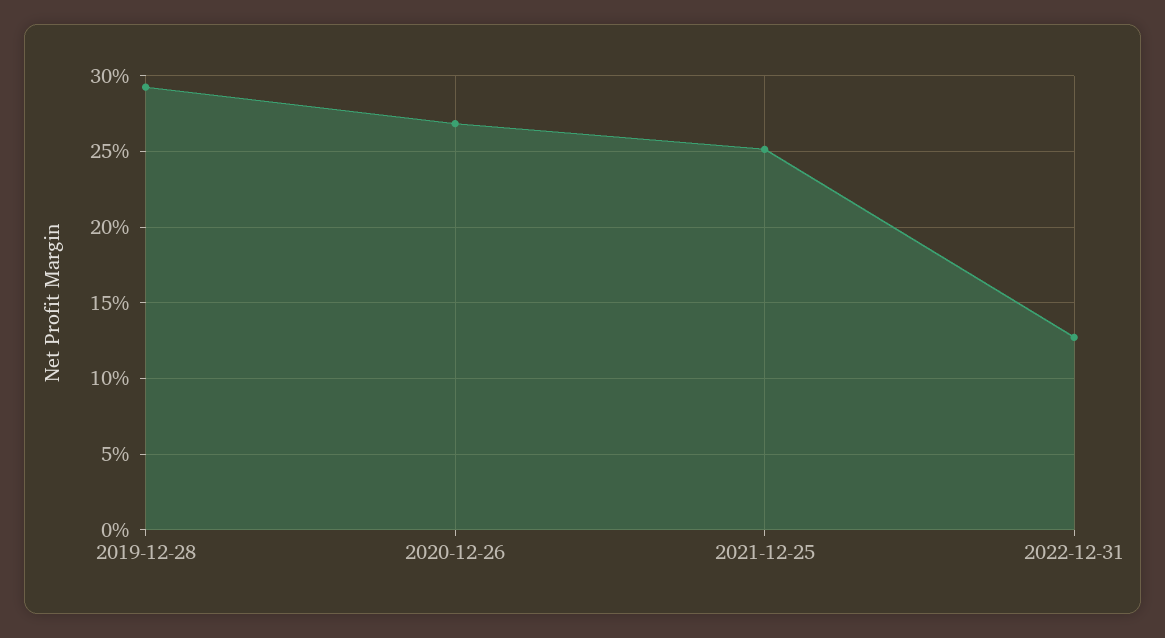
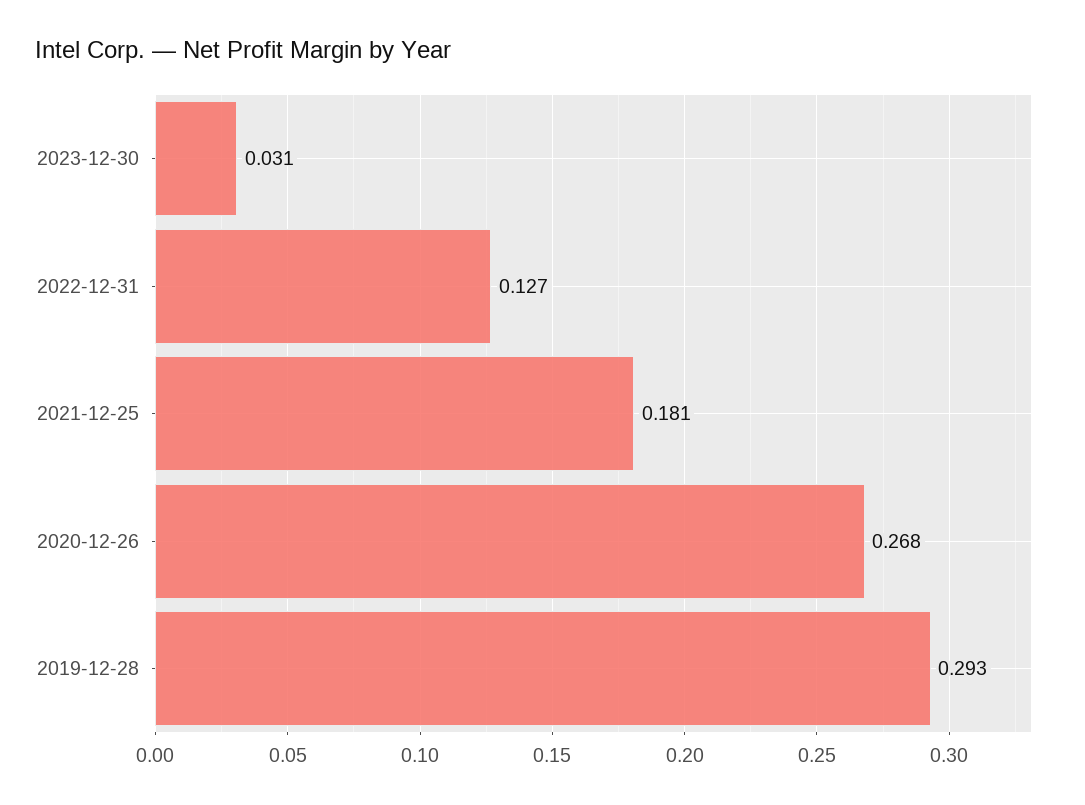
2021-12-25: 0.25 -> 0.181
2023-12-30: none -> 0.031

